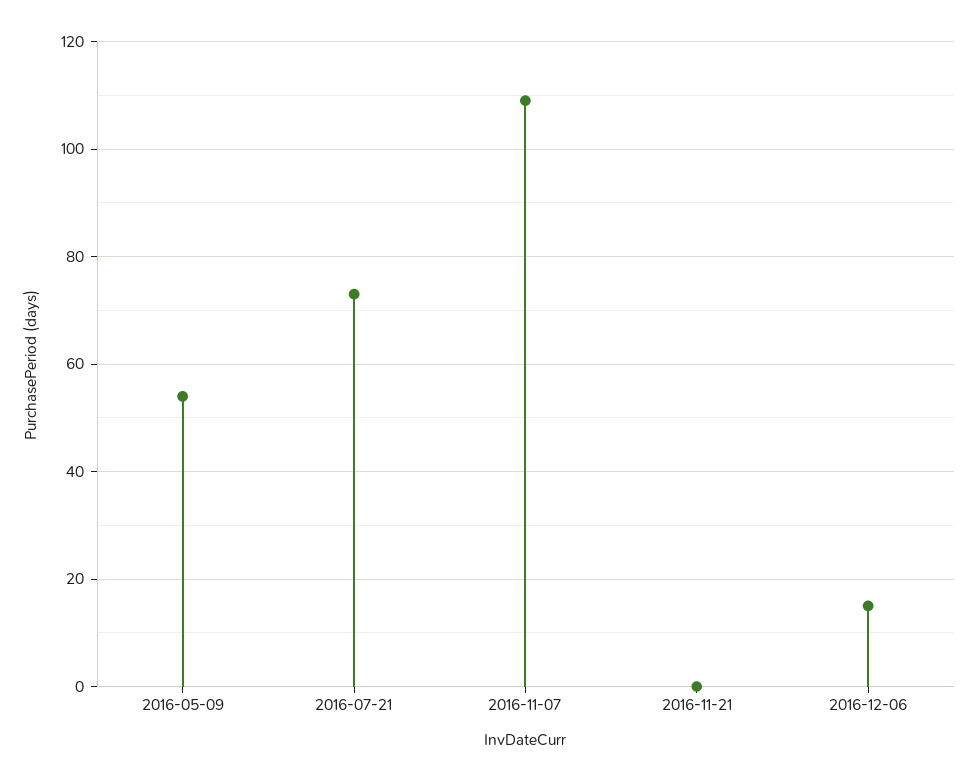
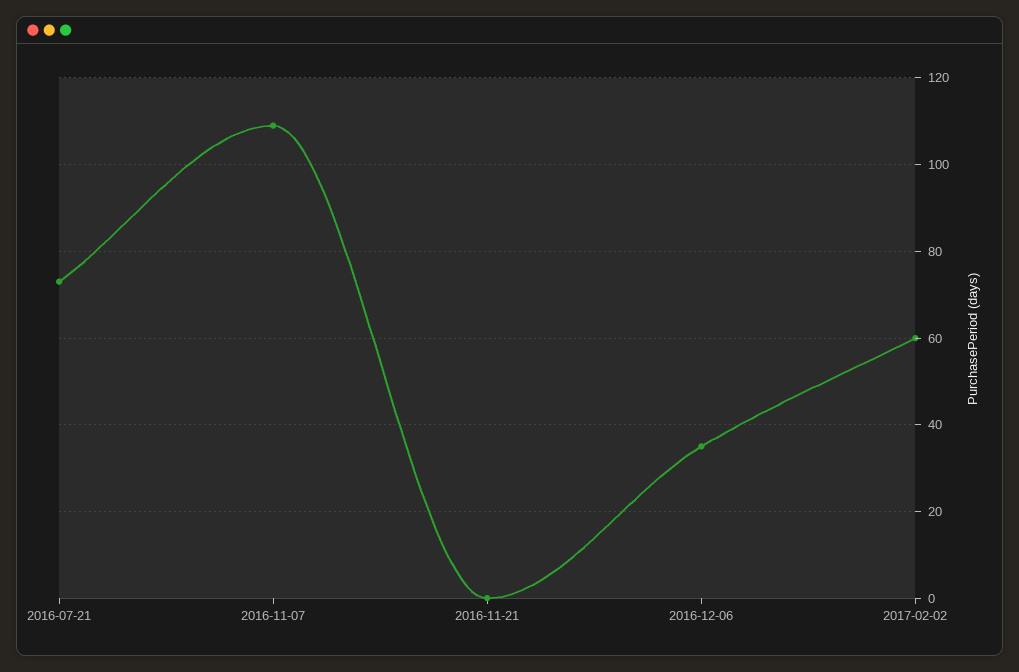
2016-05-09: 55 -> none
2016-12-06: 15 -> 35
2017-02-02: none -> 60

